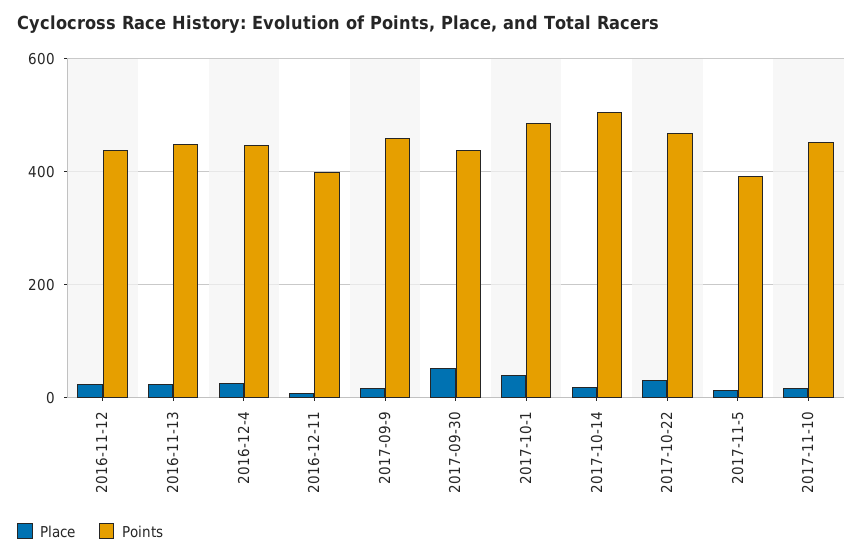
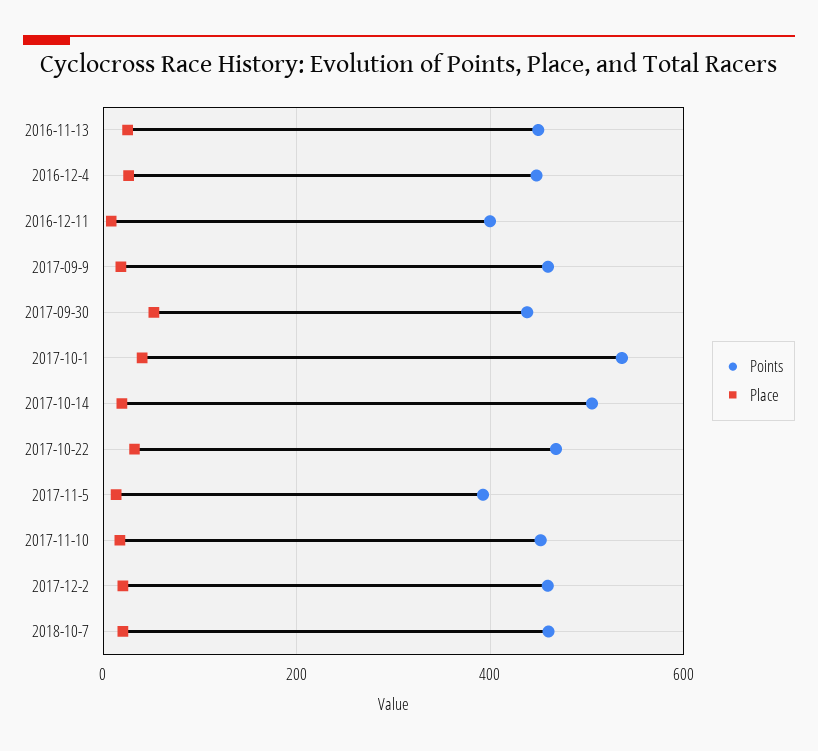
Place, 2016-11-12: 20 -> none
Points, 2016-11-12: 440 -> none
Points, 2017-10-1: 480 -> 540
Points, 2017-12-2: none -> 460
Place, 2017-12-2: none -> 20
Points, 2018-10-7: none -> 460
Place, 2018-10-7: none -> 20

